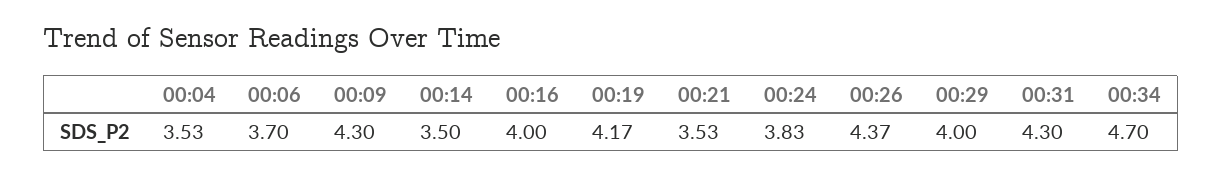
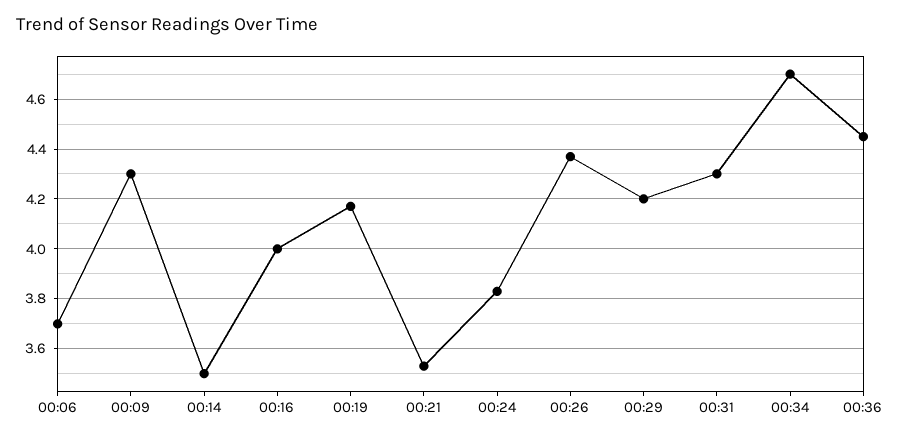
00:04: 3.53 -> none
00:29: 4 -> 4.2
00:36: none -> 4.45

